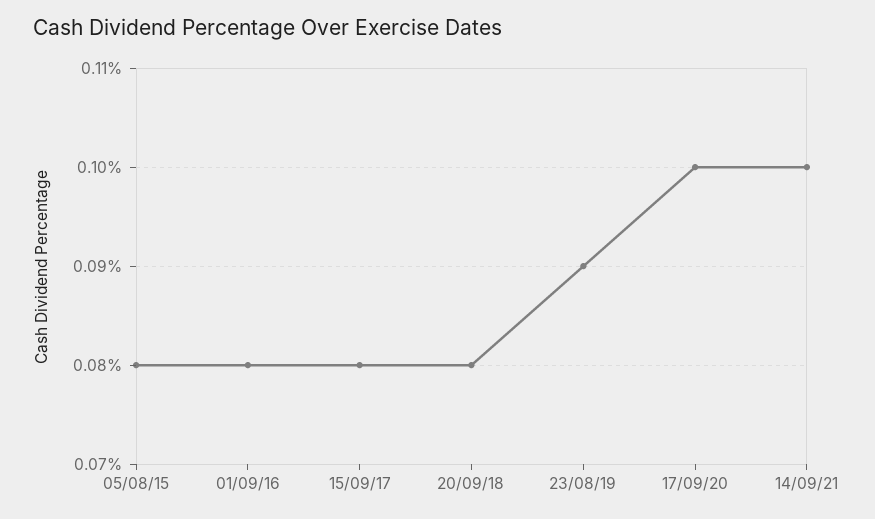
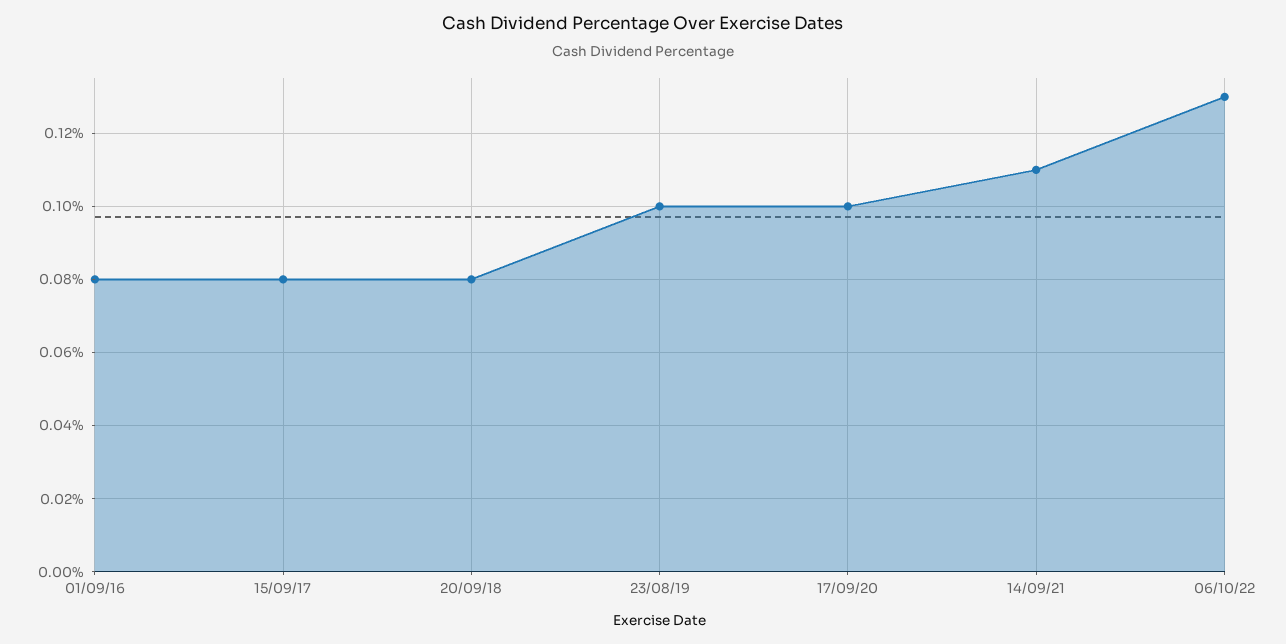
05/08/15: 0.08 -> none
23/08/19: 0.09 -> 0.1
14/09/21: 0.1 -> 0.11
06/10/22: none -> 0.13

